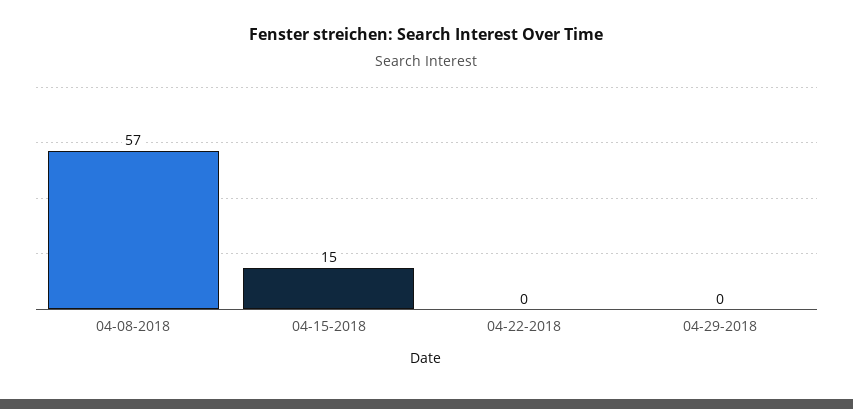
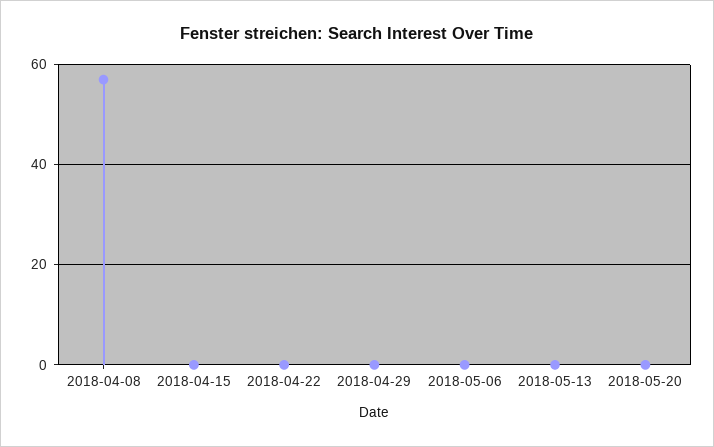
04-15-2018: 15 -> 0
2018-05-06: none -> 0
2018-05-13: none -> 0
2018-05-20: none -> 0

